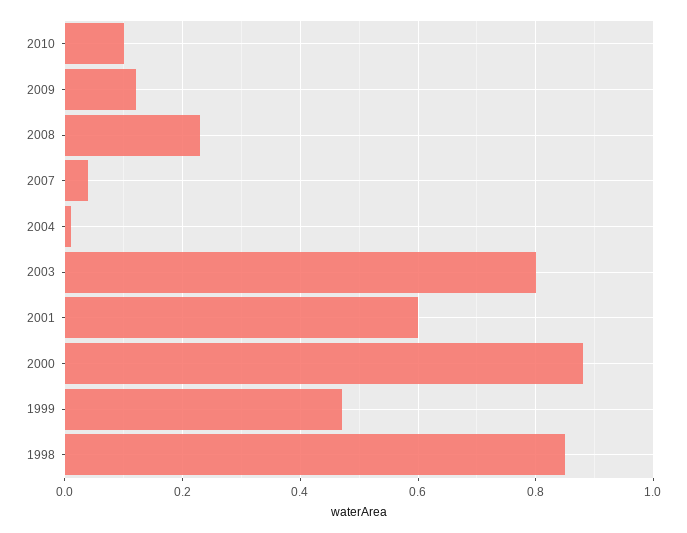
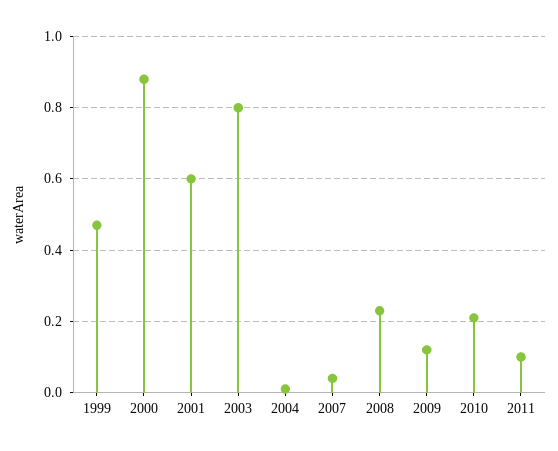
2010: 0.1 -> 0.2
1998: 0.85 -> none
2011: none -> 0.1

